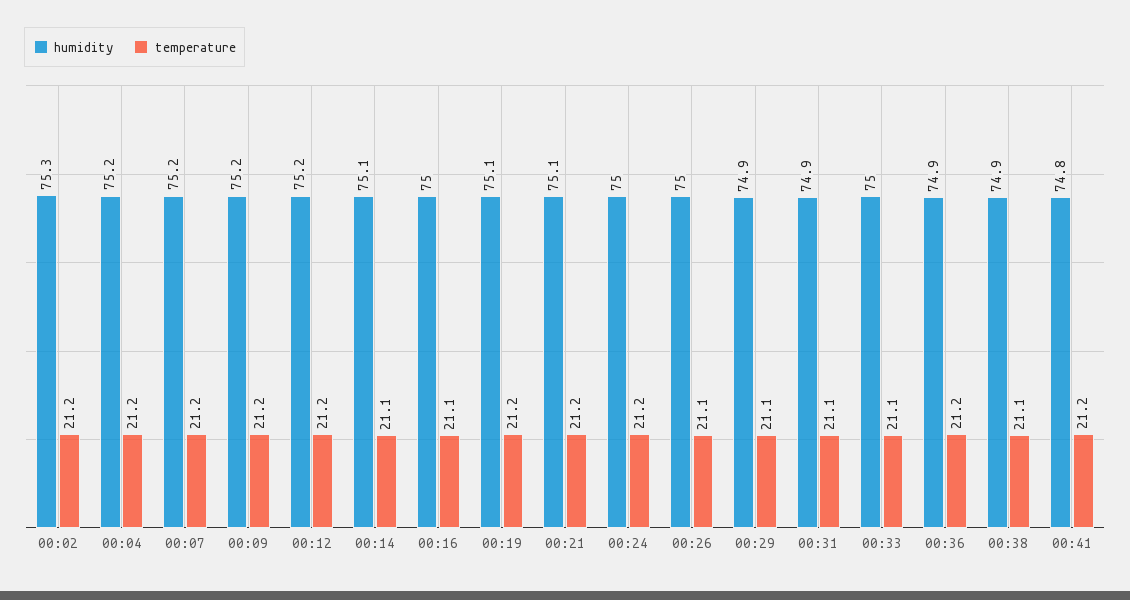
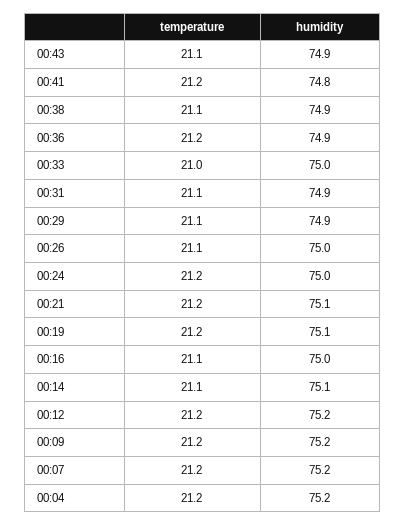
humidity, 00:02: 75.3 -> none
temperature, 00:02: 21.2 -> none
temperature, 00:33: 21.1 -> 21
temperature, 00:43: none -> 21.1
humidity, 00:43: none -> 74.9

